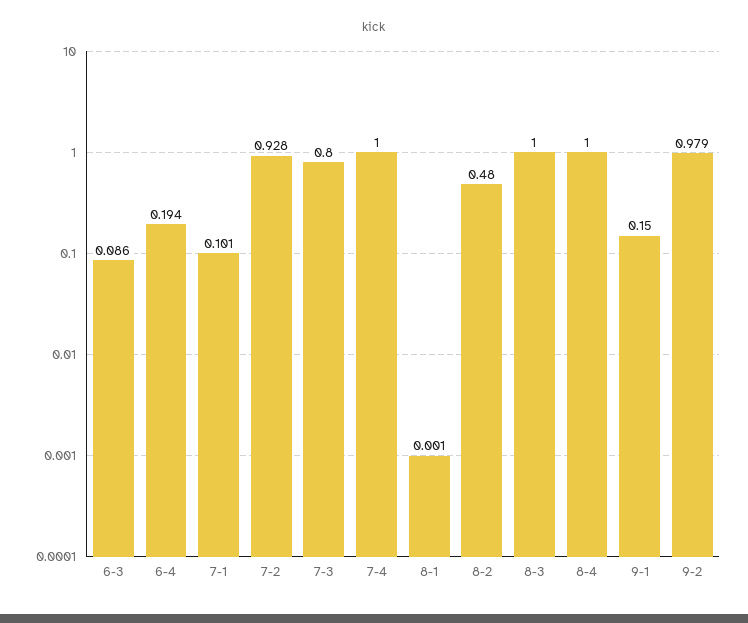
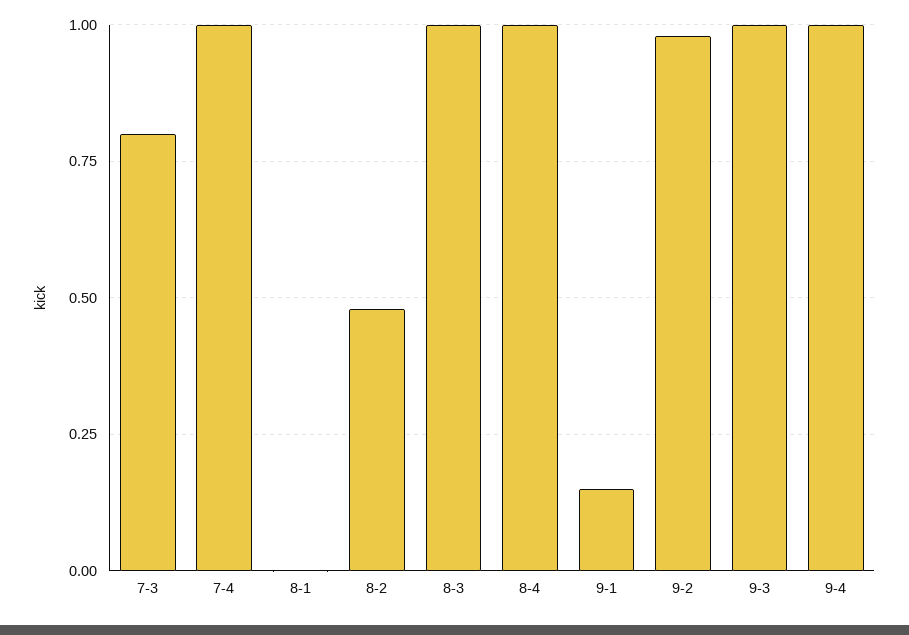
6-3: 0.086 -> none
6-4: 0.194 -> none
7-1: 0.101 -> none
7-2: 0.928 -> none
9-3: none -> 1
9-4: none -> 1

